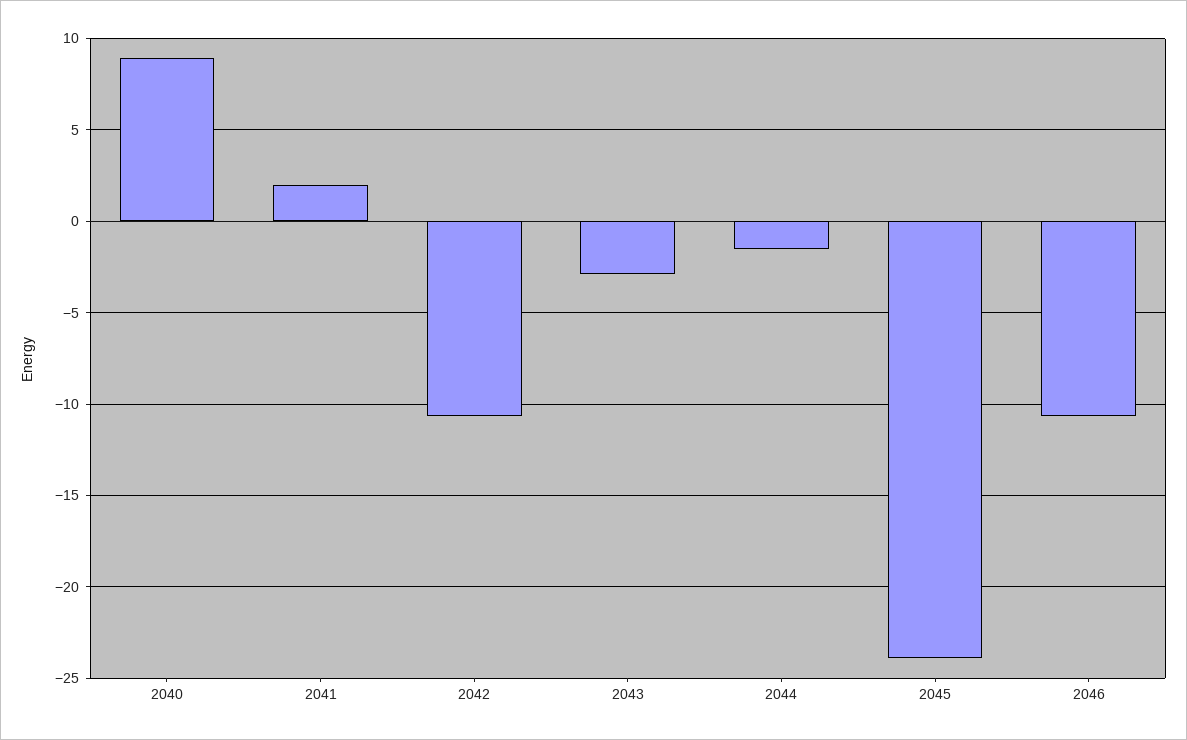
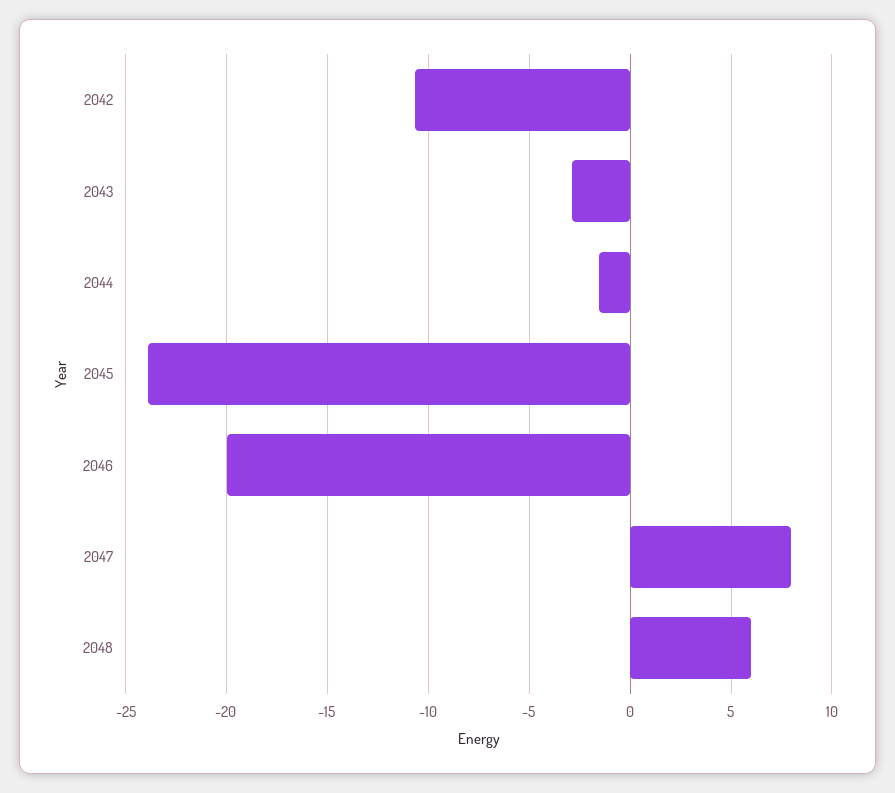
2040: 9 -> none
2041: 2 -> none
2046: -10.5 -> -20
2047: none -> 8
2048: none -> 6

